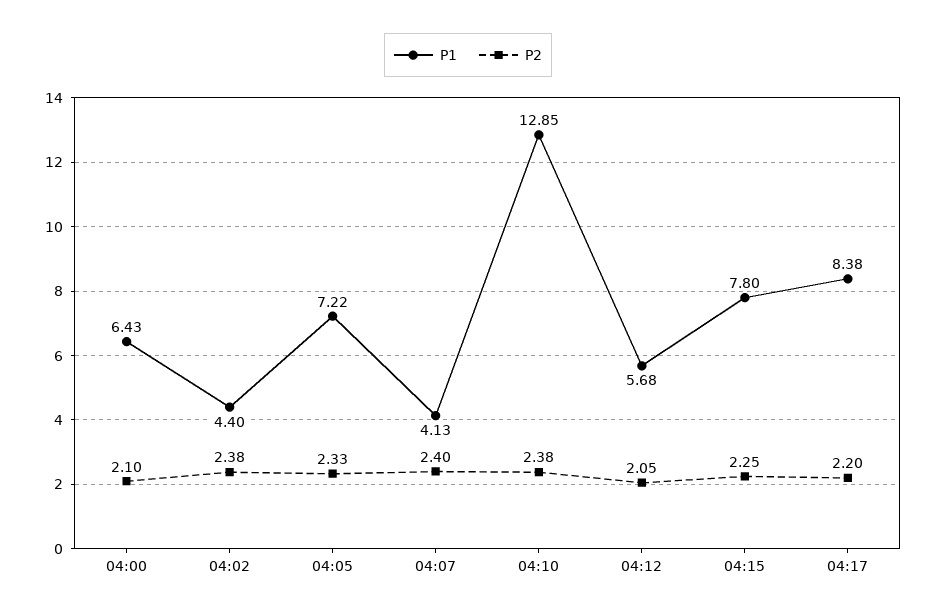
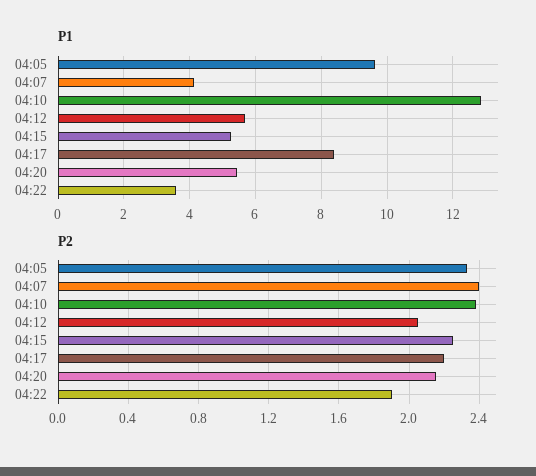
P1, 04:00: 6.43 -> none
P2, 04:00: 2.1 -> none
P1, 04:02: 4.4 -> none
P2, 04:02: 2.38 -> none
P1, 04:05: 7.22 -> 9.6
P1, 04:15: 7.8 -> 5.2
P1, 04:20: none -> 5.4
P1, 04:22: none -> 3.6
P2, 04:20: none -> 2.15
P2, 04:22: none -> 1.9

